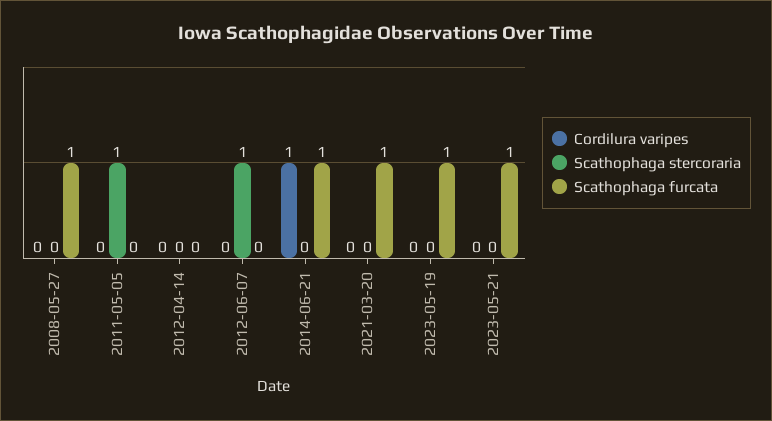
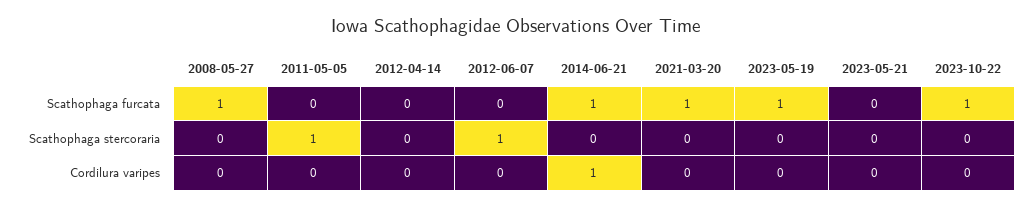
Scathophaga furcata, 2023-05-21: 1 -> 0
Scathophaga furcata, 2023-10-22: none -> 1
Scathophaga stercoraria, 2023-10-22: none -> 0
Cordilura varipes, 2023-10-22: none -> 0

